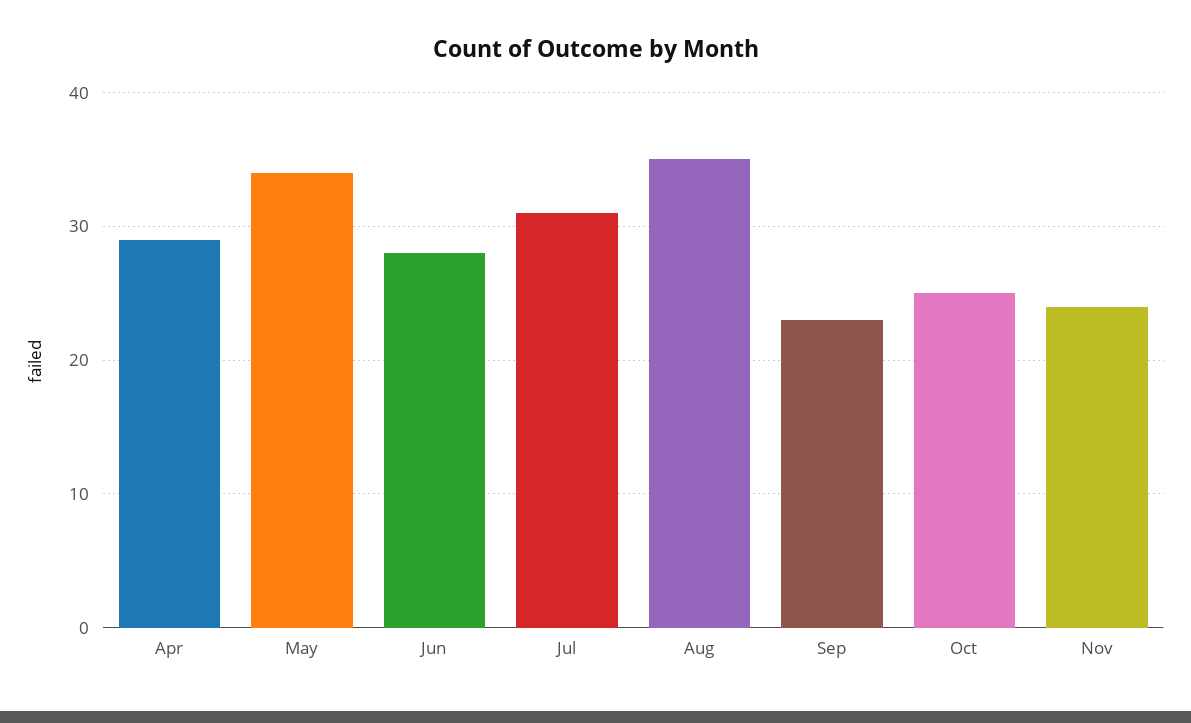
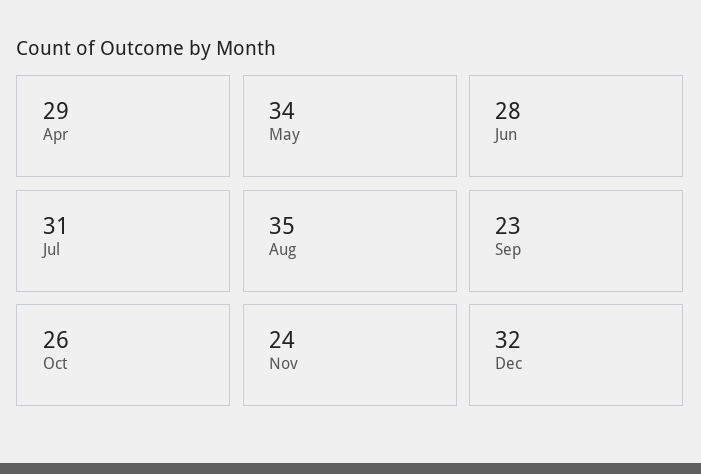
Oct: 25 -> 26
Dec: none -> 32

